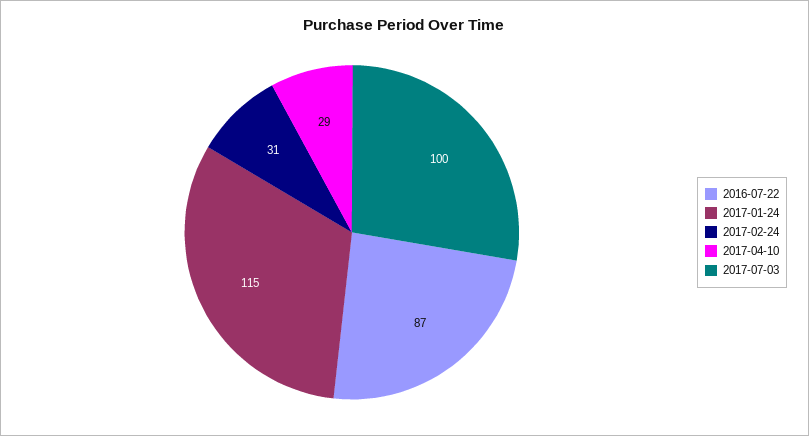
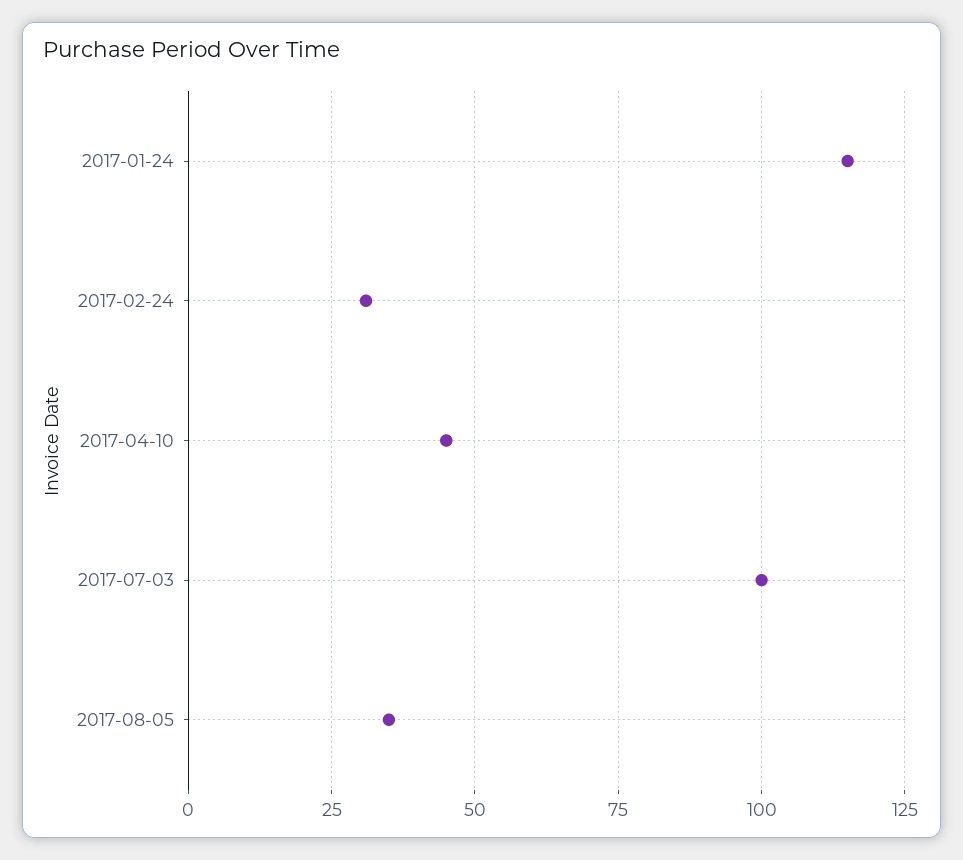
2016-07-22: 87 -> none
2017-04-10: 29 -> 45
2017-08-05: none -> 35

